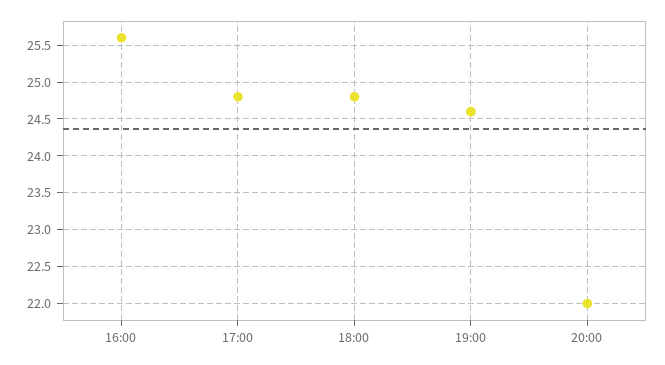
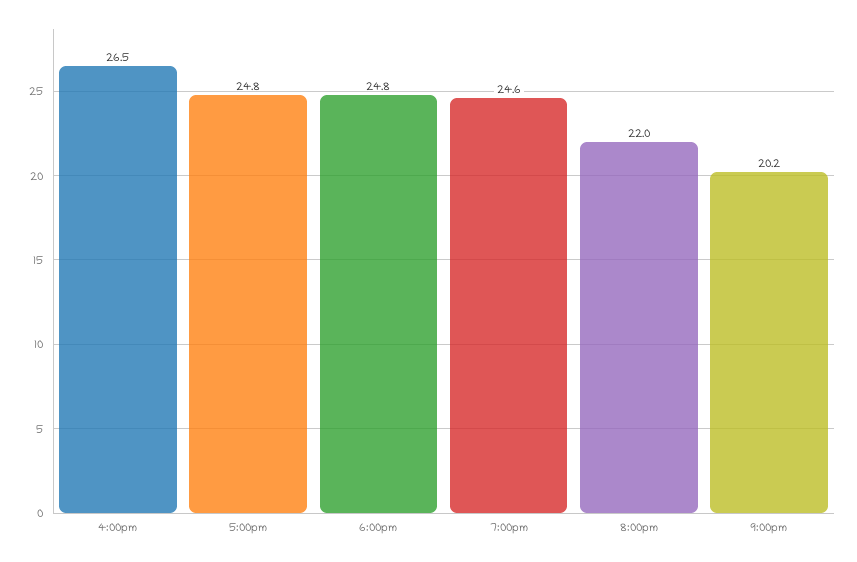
16:00: 25.6 -> 26.5
9:00pm: none -> 20.2

